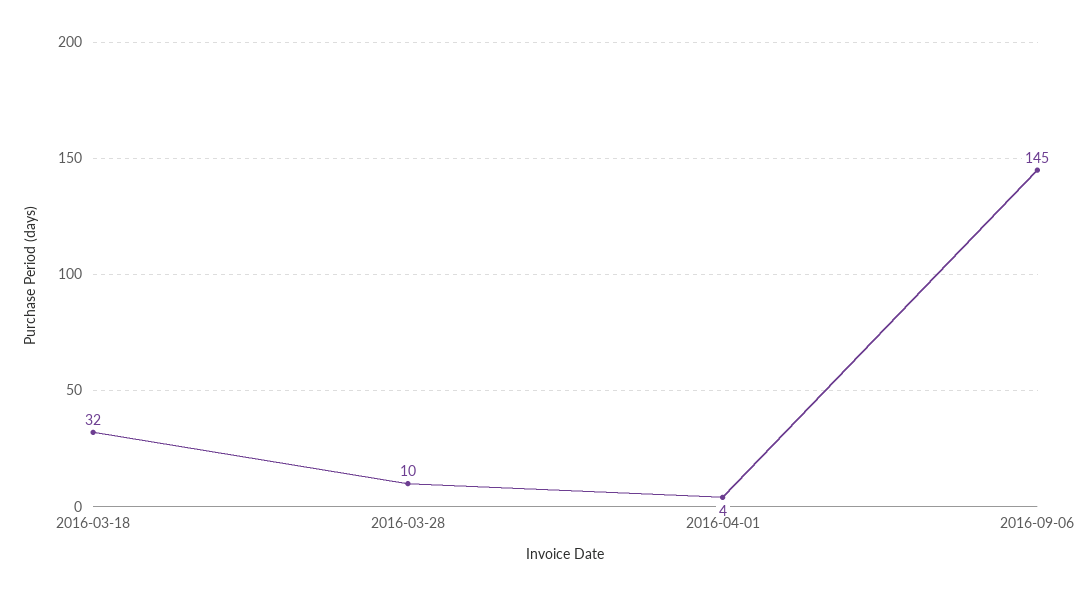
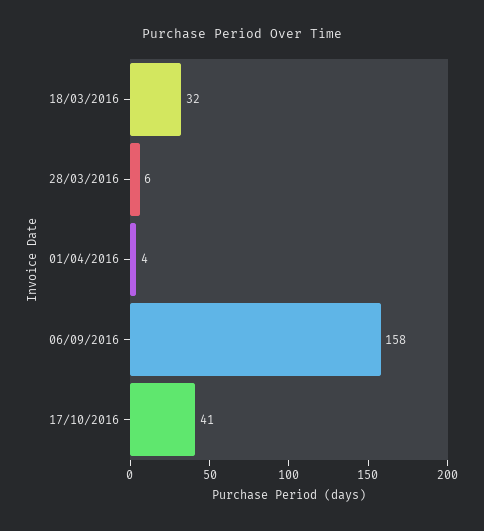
2016-03-28: 10 -> 6
2016-09-06: 145 -> 158
17/10/2016: none -> 41

